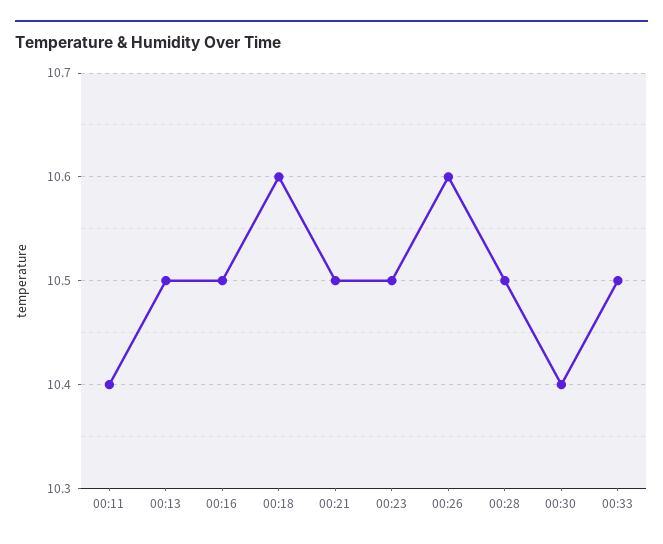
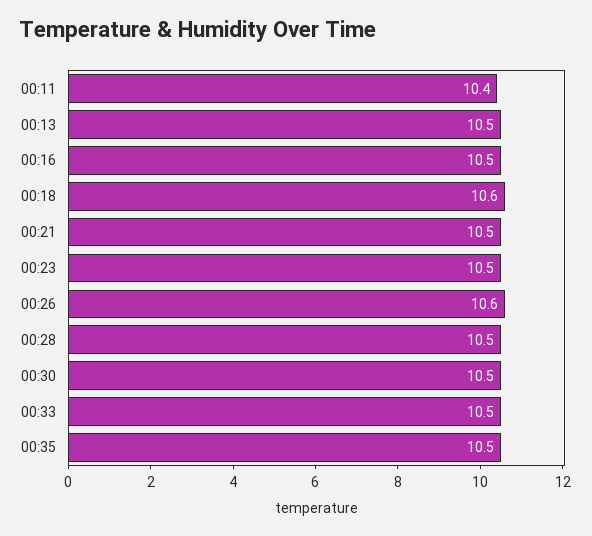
00:30: 10.4 -> 10.5
00:35: none -> 10.5

